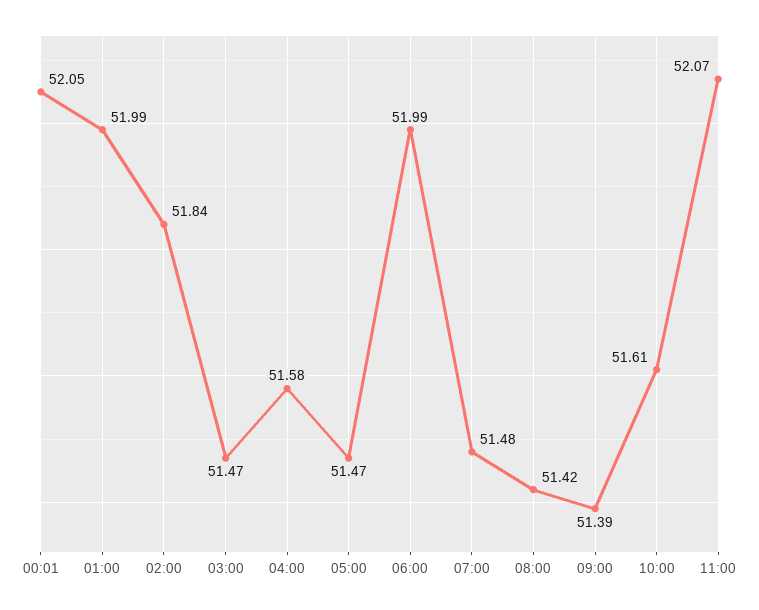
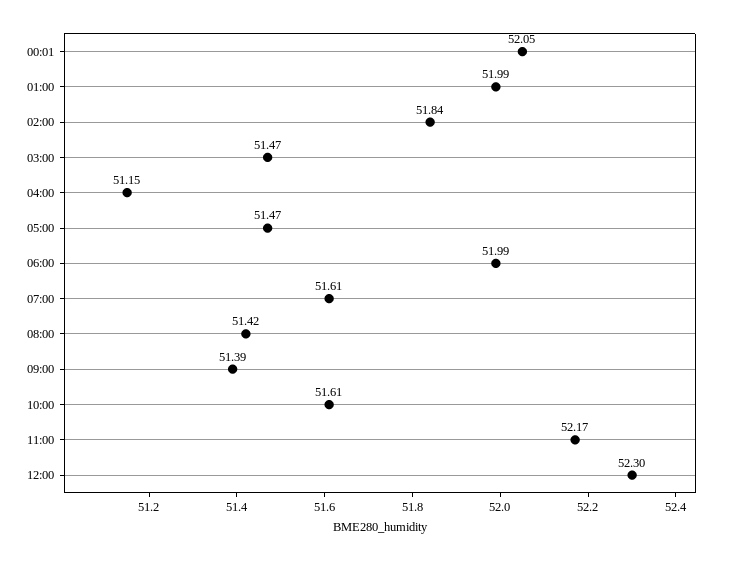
04:00: 51.58 -> 51.15
07:00: 51.48 -> 51.61
11:00: 52.07 -> 52.17
12:00: none -> 52.3

